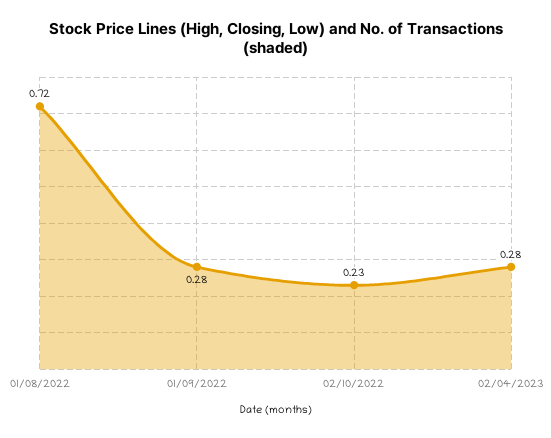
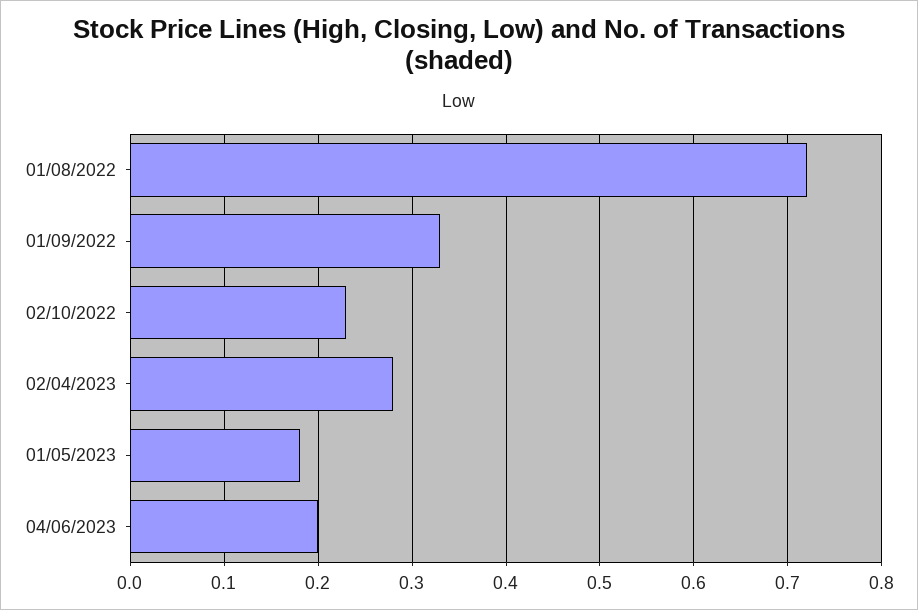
01/09/2022: 0.28 -> 0.33
01/05/2023: none -> 0.18
04/06/2023: none -> 0.2

